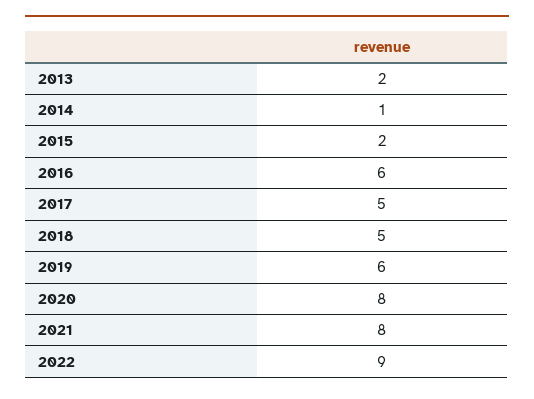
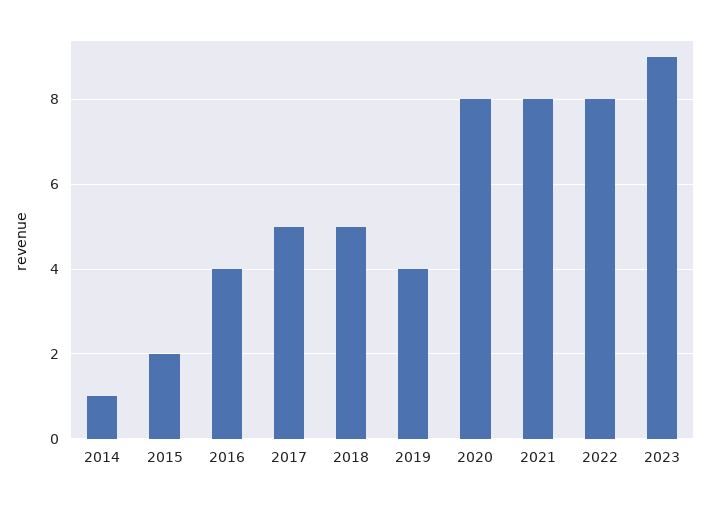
2013: 2 -> none
2016: 6 -> 4
2019: 6 -> 4
2022: 9 -> 8
2023: none -> 9

